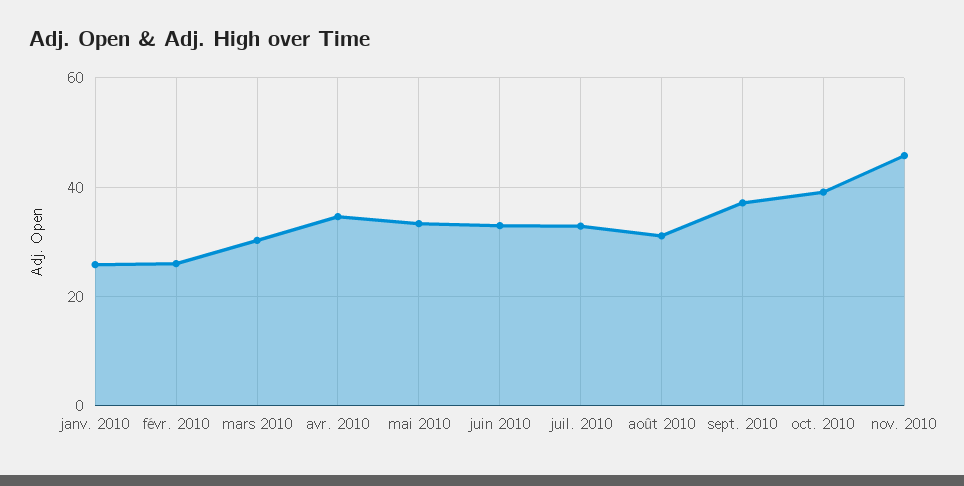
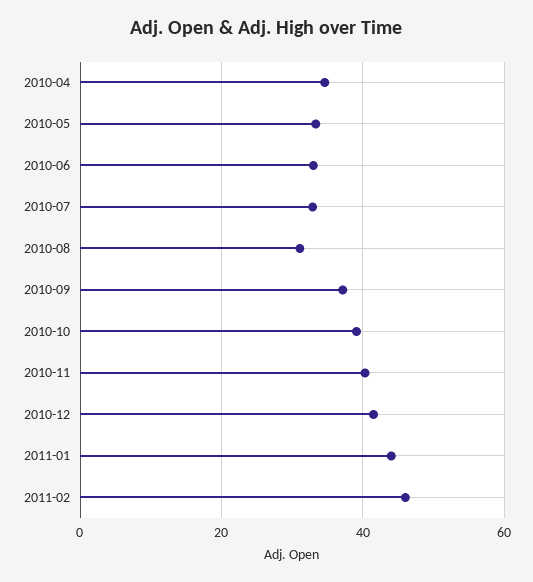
janv. 2010: 26 -> none
févr. 2010: 26 -> none
mars 2010: 30 -> none
nov. 2010: 46 -> 40
2010-12: none -> 42
2011-01: none -> 44
2011-02: none -> 46

